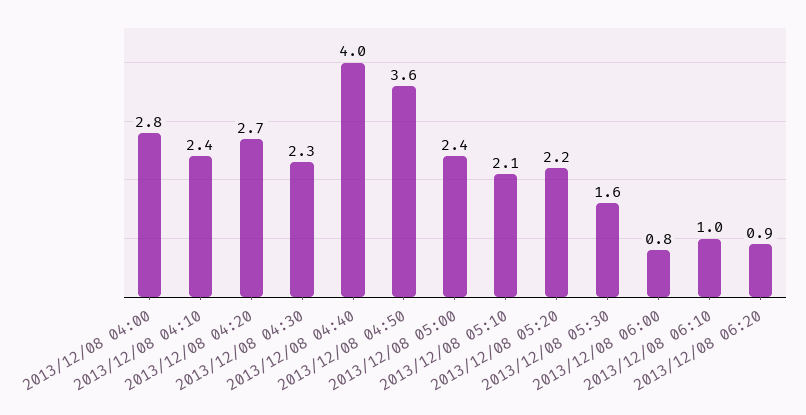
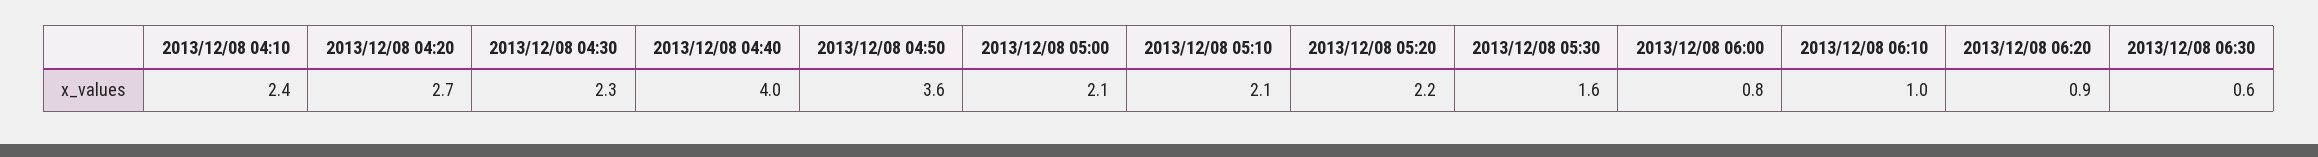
2013/12/08 04:00: 2.8 -> none
2013/12/08 05:00: 2.4 -> 2.1
2013/12/08 06:30: none -> 0.6

